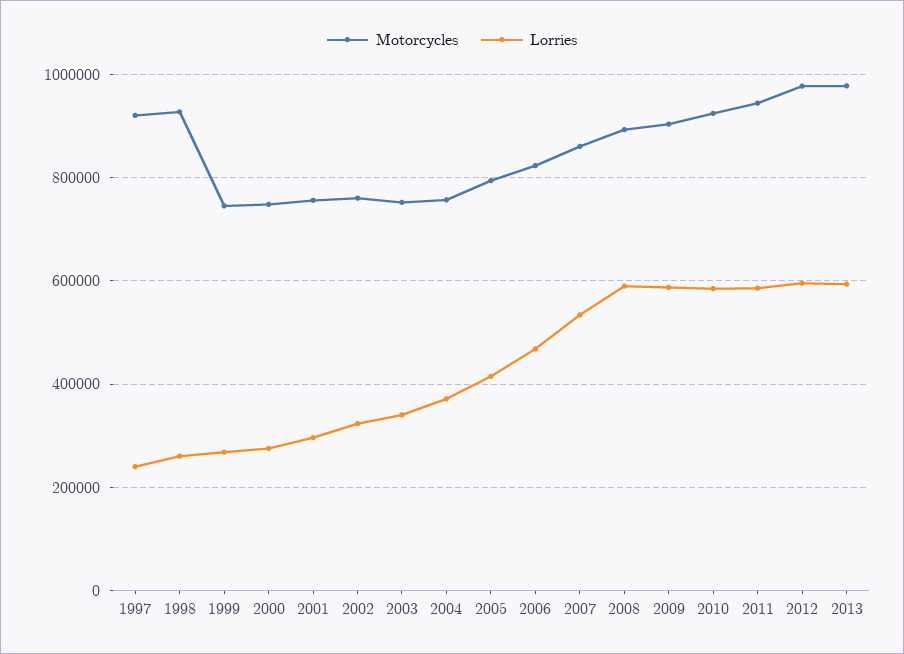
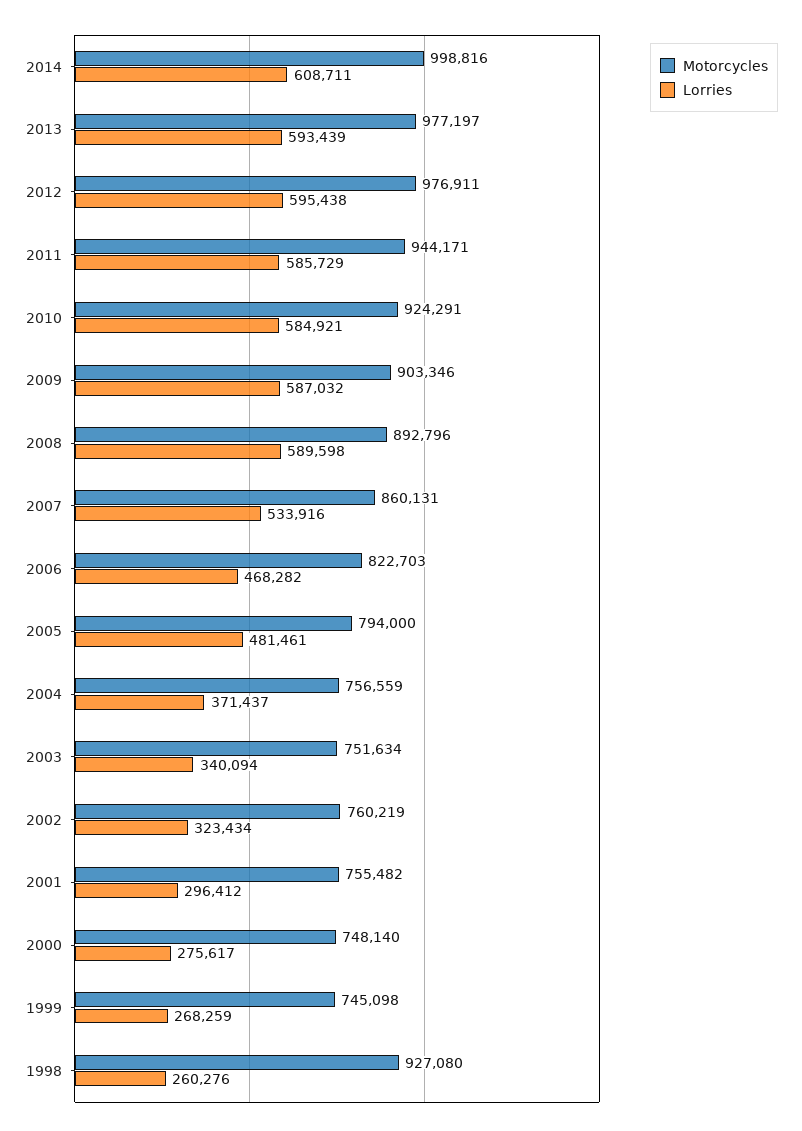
Motorcycles, 1997: 920000 -> none
Lorries, 1997: 240000 -> none
Lorries, 2005: 420000 -> 481461
Motorcycles, 2014: none -> 998816
Lorries, 2014: none -> 608711

